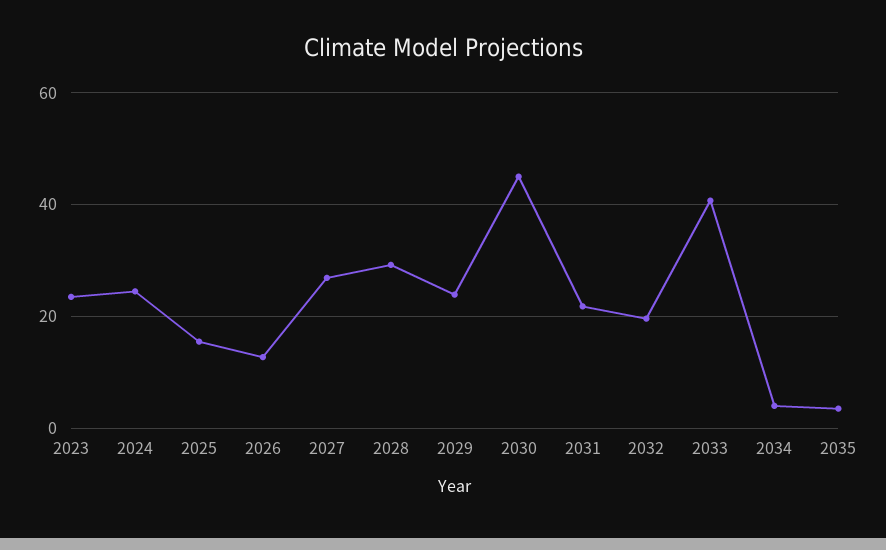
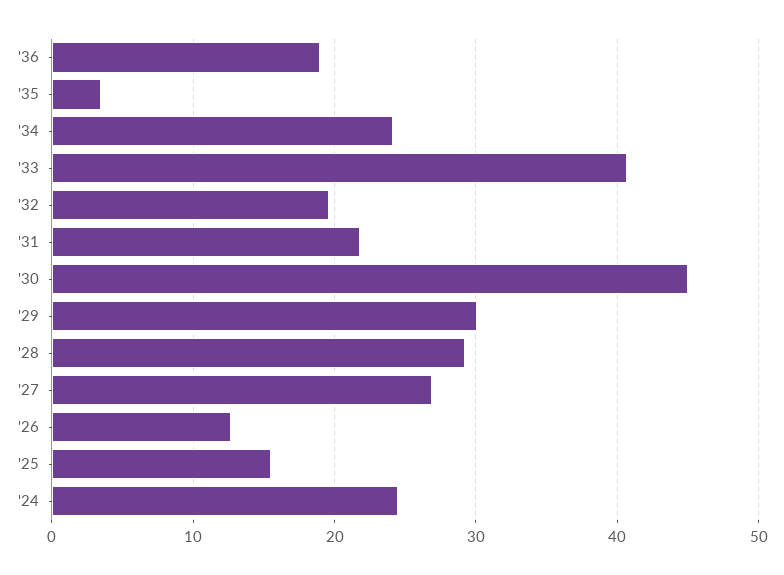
2023: 24 -> none
2029: 24 -> 30
2034: 4 -> 24
'36: none -> 19

